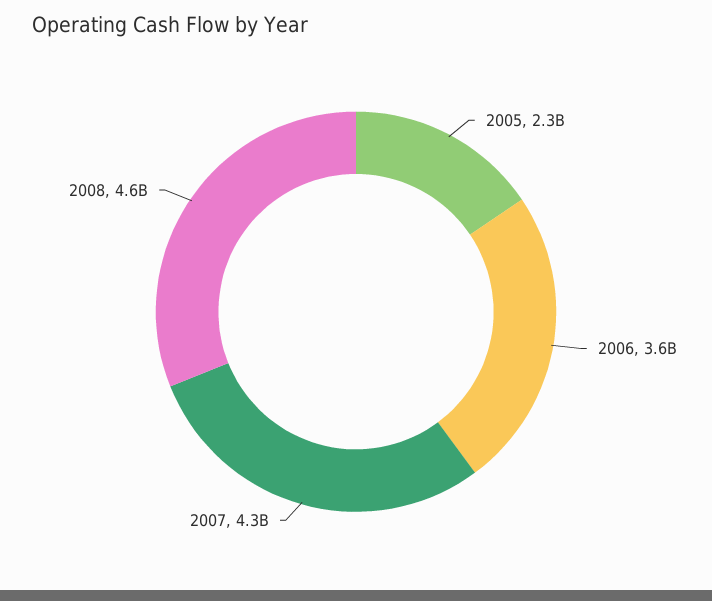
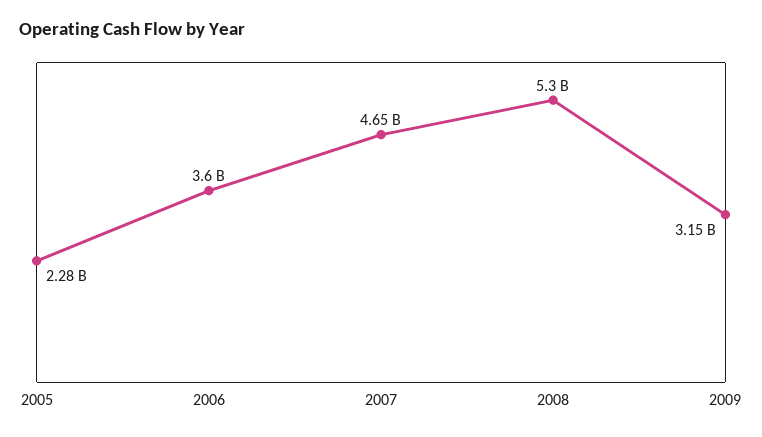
2007: 4300000000 -> 4650000000
2008: 4600000000 -> 5300000000
2009: none -> 3150000000

